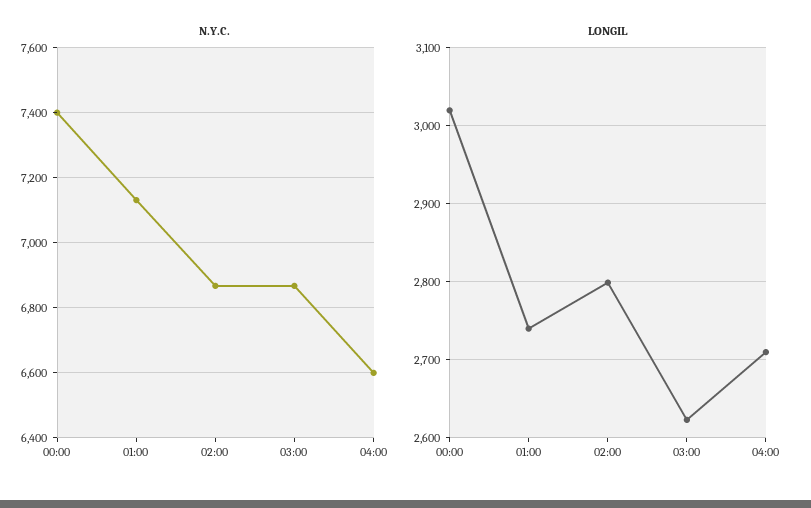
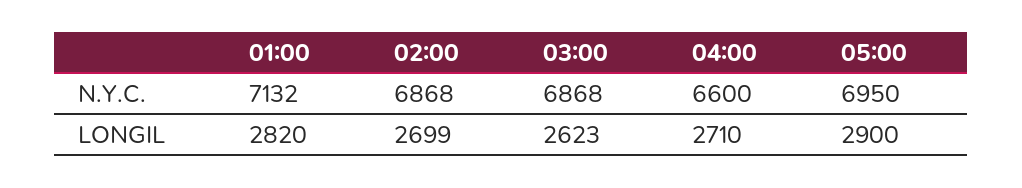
N.Y.C., 00:00: 7400 -> none
LONGIL, 00:00: 3020 -> none
LONGIL, 01:00: 2740 -> 2820
LONGIL, 02:00: 2800 -> 2699
N.Y.C., 05:00: none -> 6950
LONGIL, 05:00: none -> 2900

